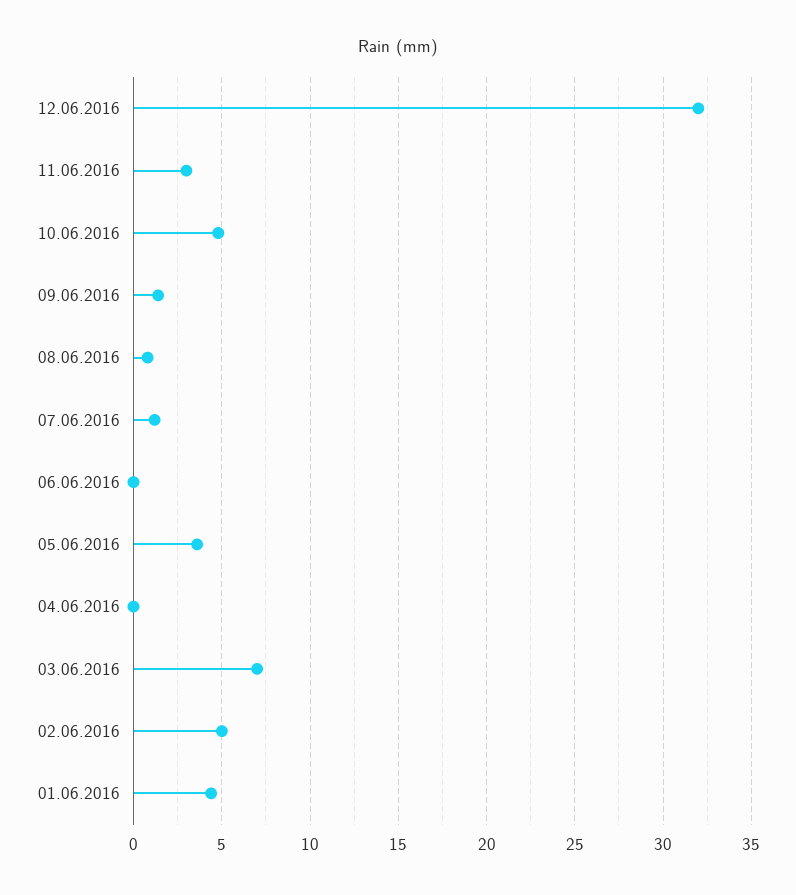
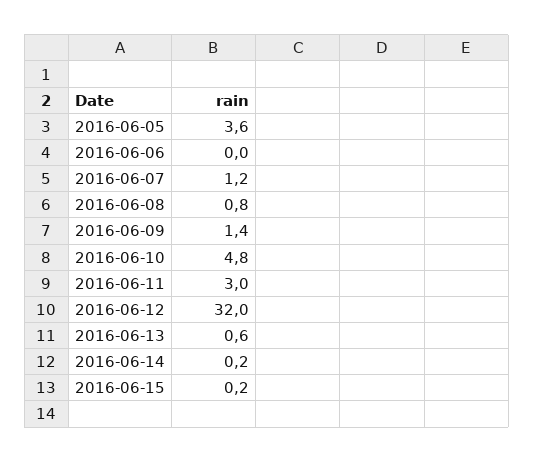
04.06.2016: 0 -> none
03.06.2016: 7 -> none
02.06.2016: 5 -> none
01.06.2016: 4.5 -> none
2016-06-13: none -> 0.6
2016-06-14: none -> 0.2
2016-06-15: none -> 0.2

